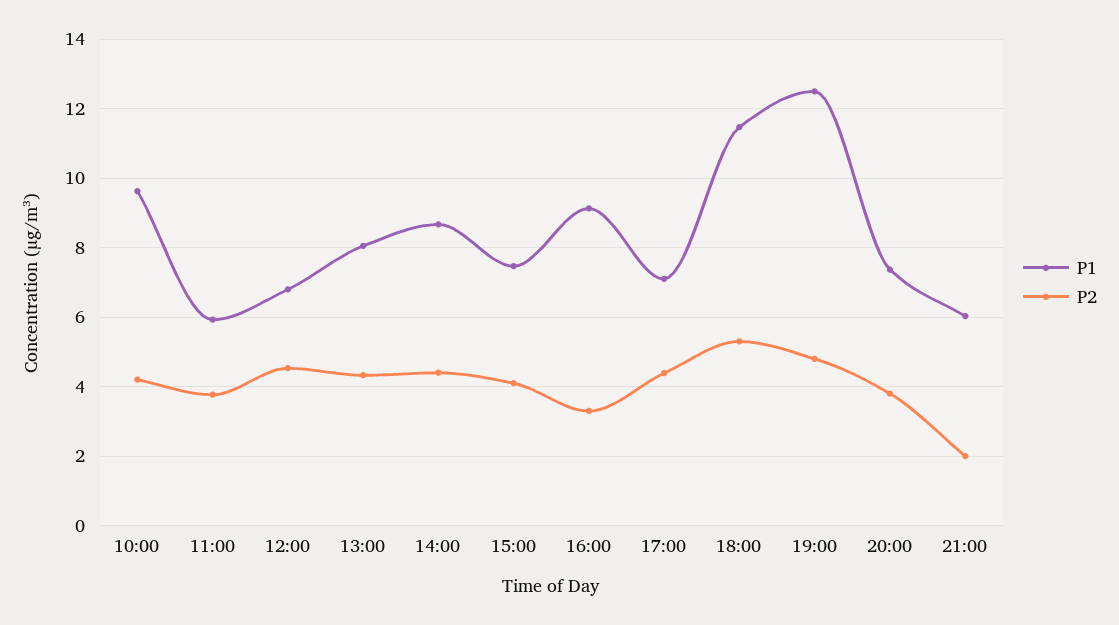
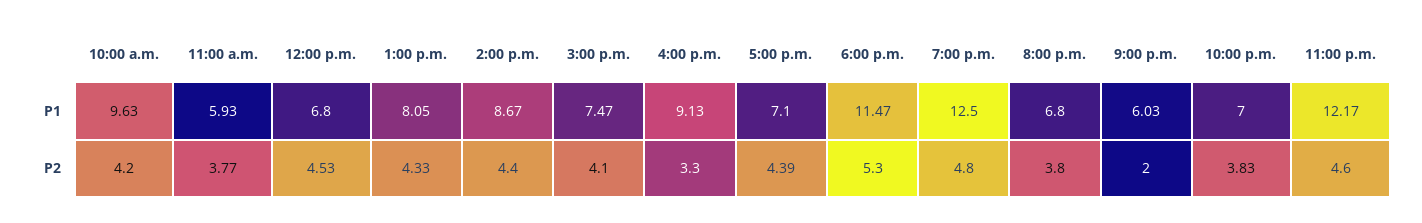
P1, 20:00: 7.4 -> 6.8
P1, 10:00 p.m.: none -> 7
P1, 11:00 p.m.: none -> 12.17
P2, 10:00 p.m.: none -> 3.83
P2, 11:00 p.m.: none -> 4.6

